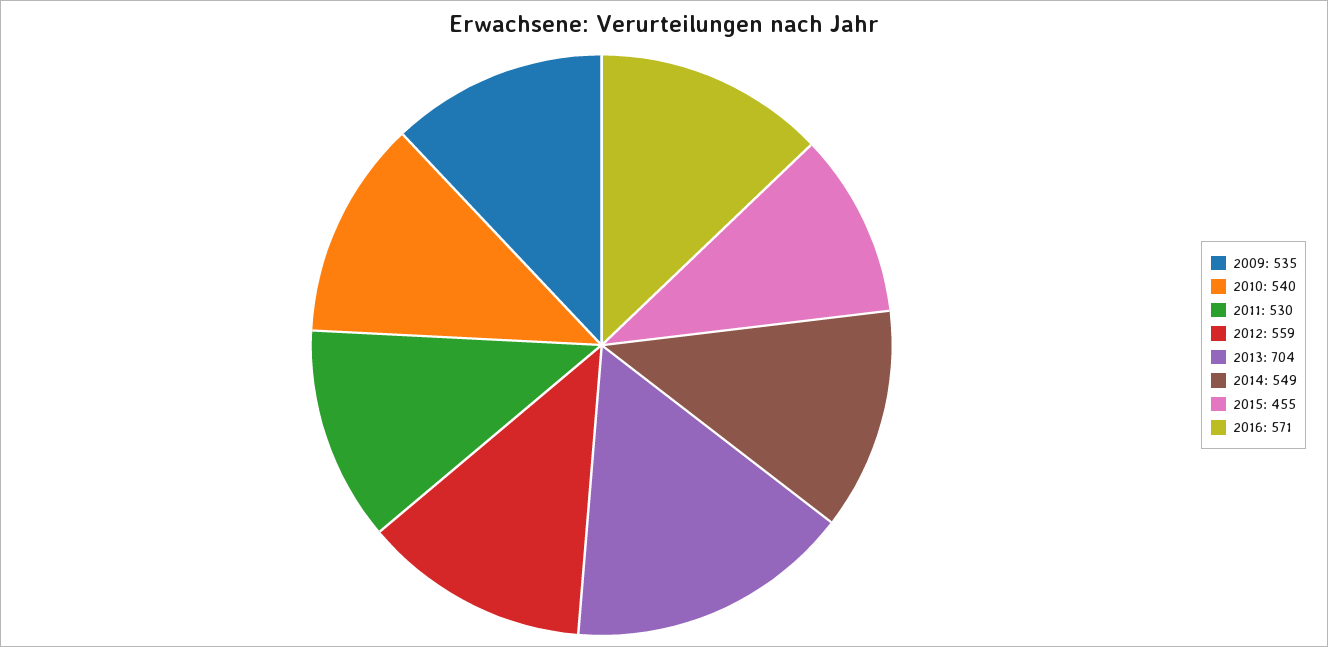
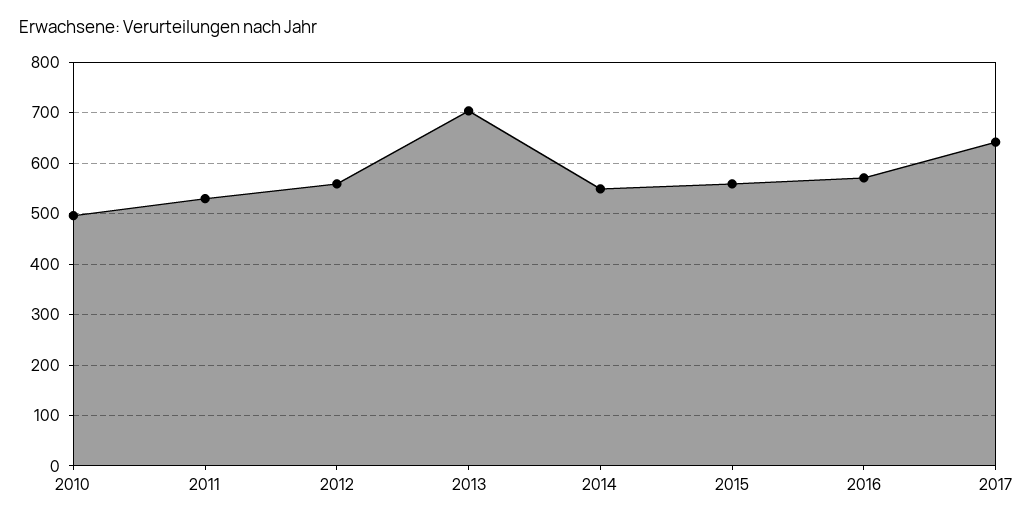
2009: 535 -> none
2010: 540 -> 500
2015: 455 -> 560
2017: none -> 640

